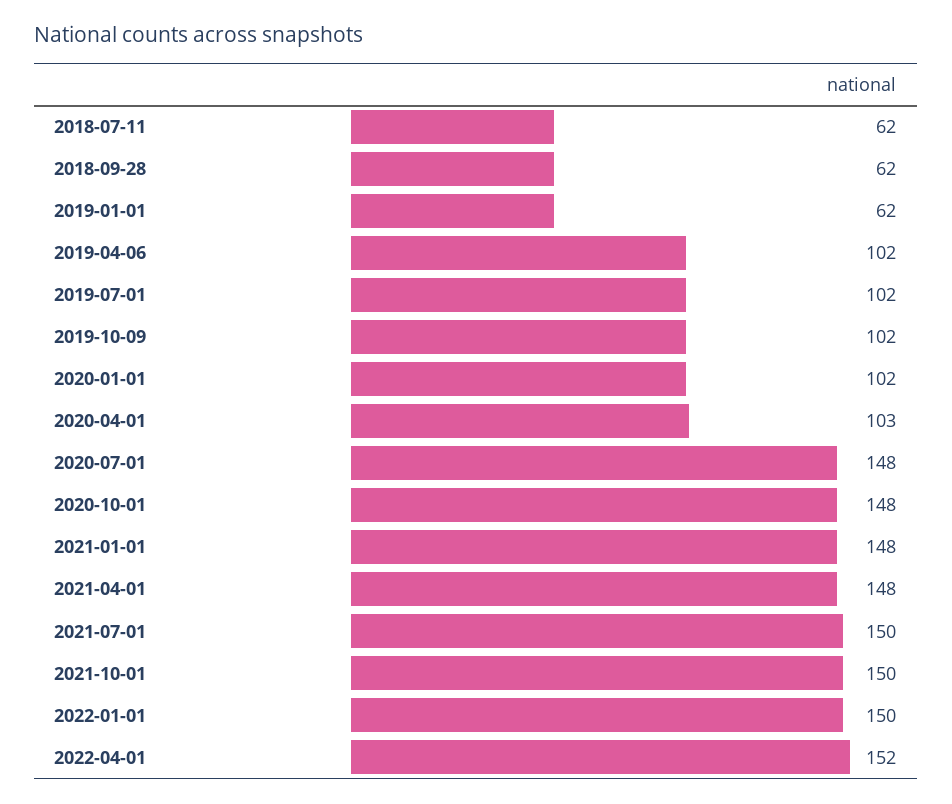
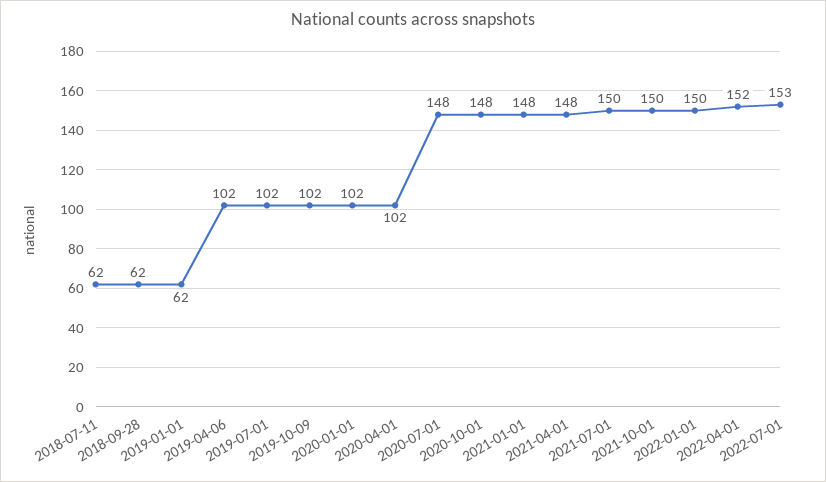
2020-04-01: 103 -> 102
2022-07-01: none -> 153

